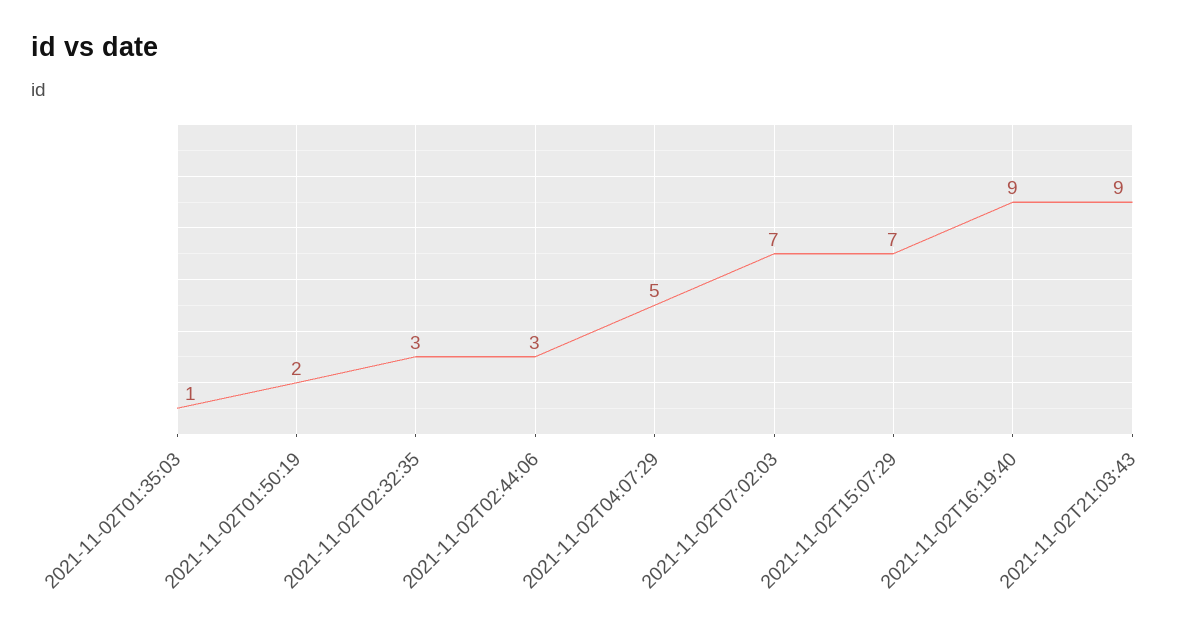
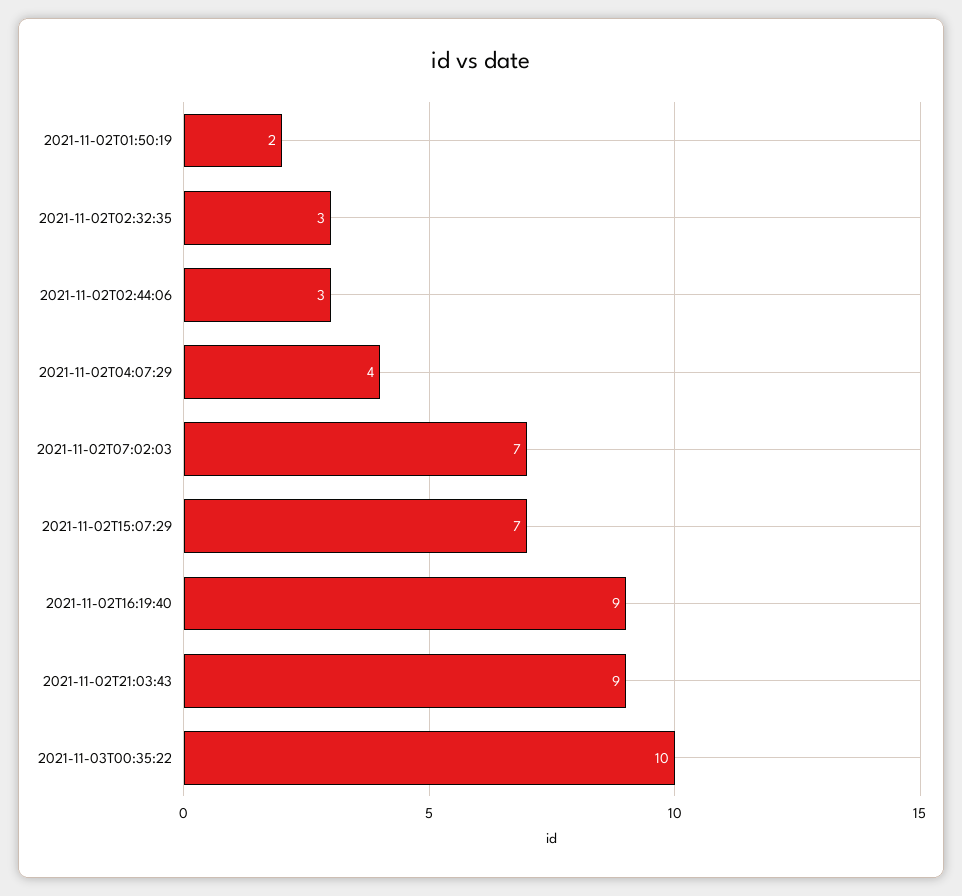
2021-11-02T01:35:03: 1 -> none
2021-11-02T04:07:29: 5 -> 4
2021-11-03T00:35:22: none -> 10

